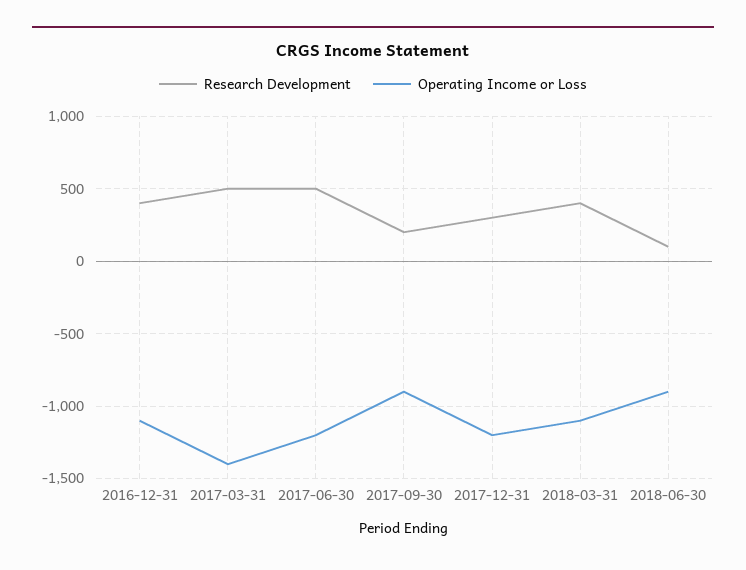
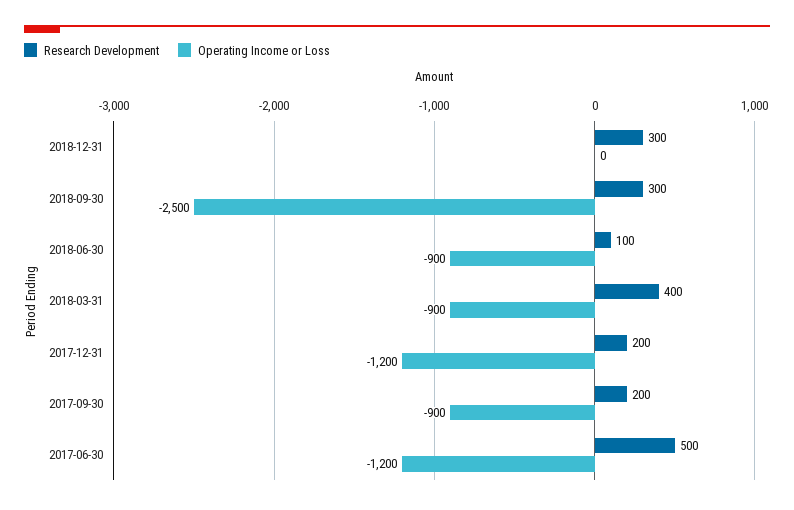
Research Development, 2016-12-31: 400 -> none
Operating Income or Loss, 2016-12-31: -1100 -> none
Research Development, 2017-03-31: 500 -> none
Operating Income or Loss, 2017-03-31: -1400 -> none
Research Development, 2017-12-31: 300 -> 200
Operating Income or Loss, 2018-03-31: -1100 -> -900
Research Development, 2018-12-31: none -> 300
Operating Income or Loss, 2018-12-31: none -> 0
Research Development, 2018-09-30: none -> 300
Operating Income or Loss, 2018-09-30: none -> -2500

